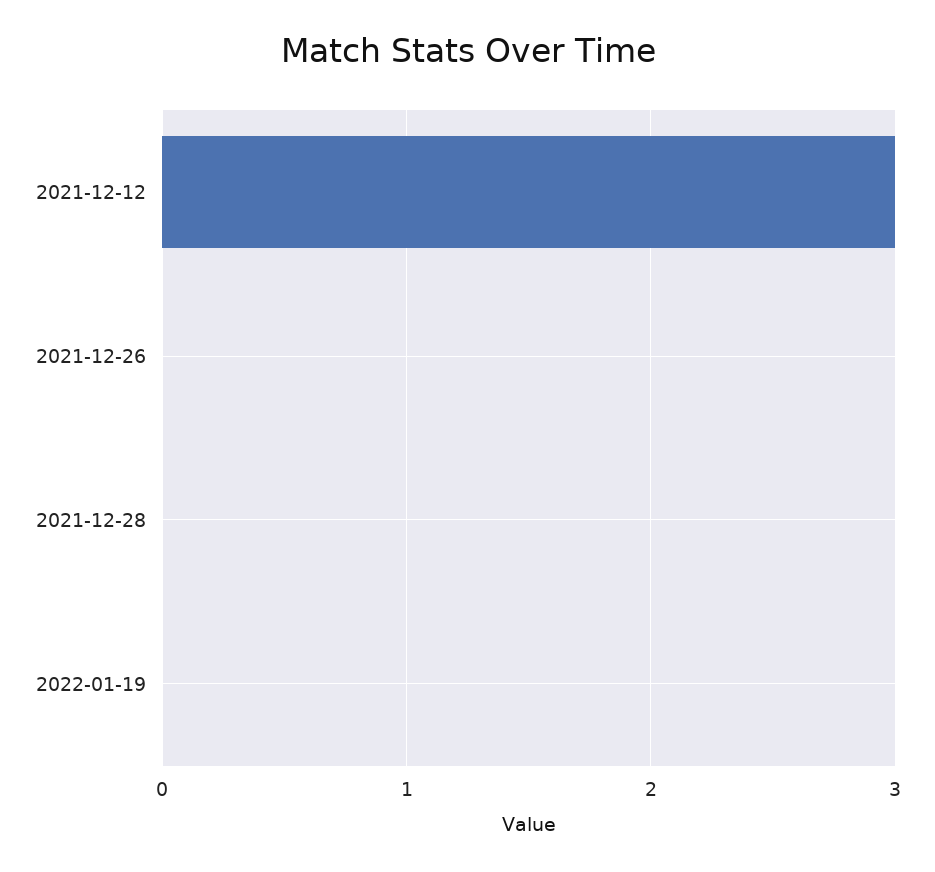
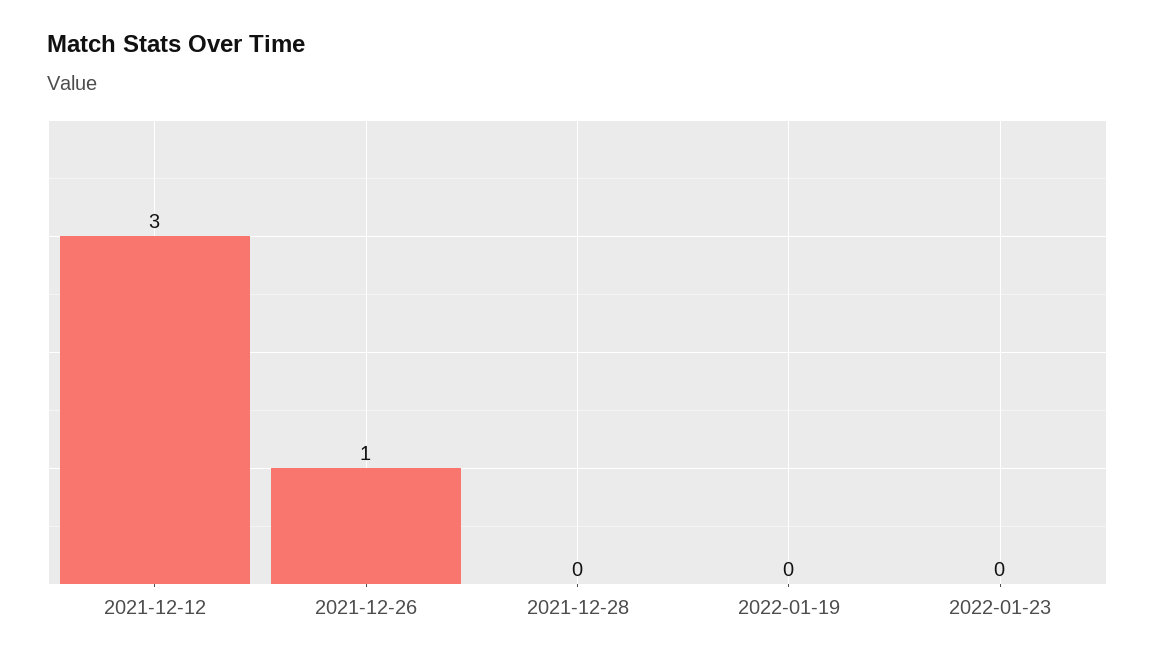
2021-12-26: 0 -> 1
2022-01-23: none -> 0

